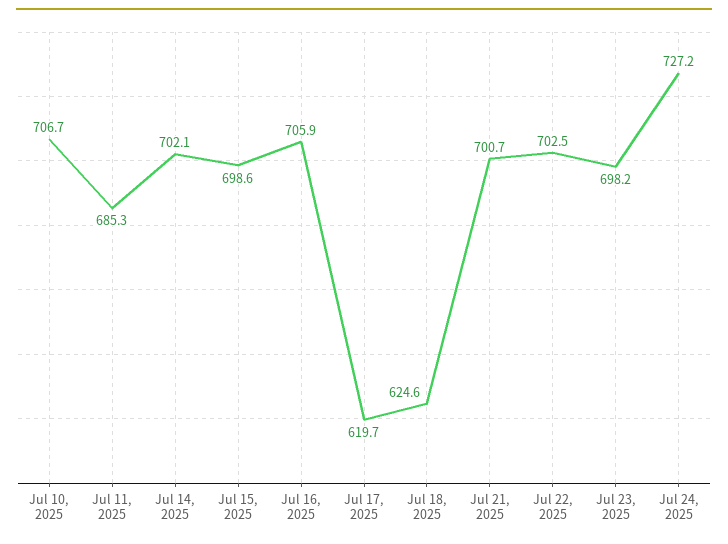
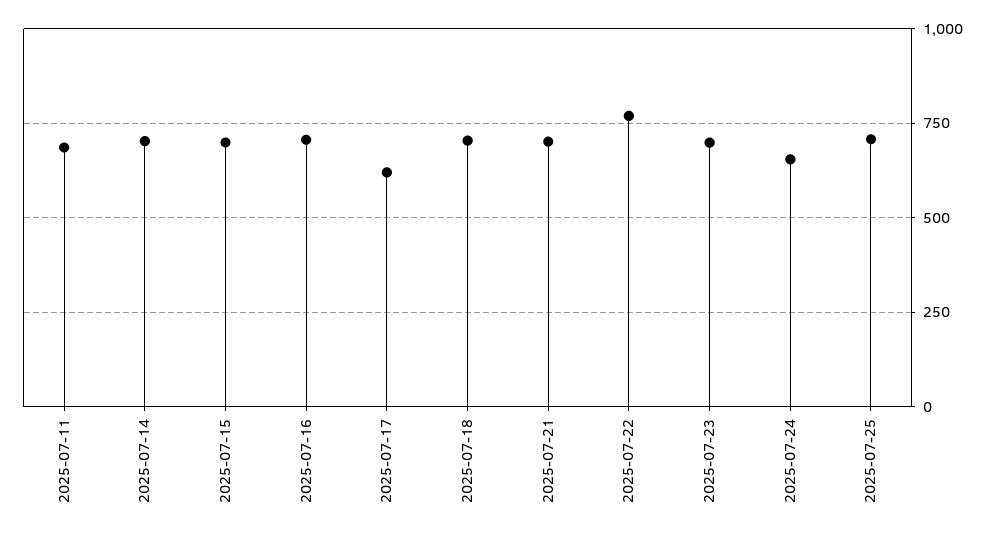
Jul 10, 2025: 706.7 -> none
Jul 18, 2025: 624.6 -> 700
Jul 22, 2025: 702.5 -> 775
Jul 24, 2025: 727.2 -> 650
2025-07-25: none -> 700

